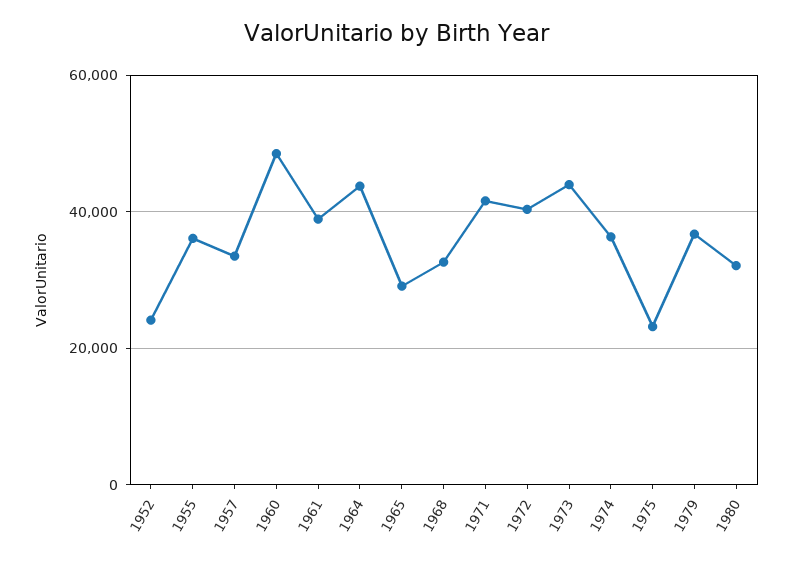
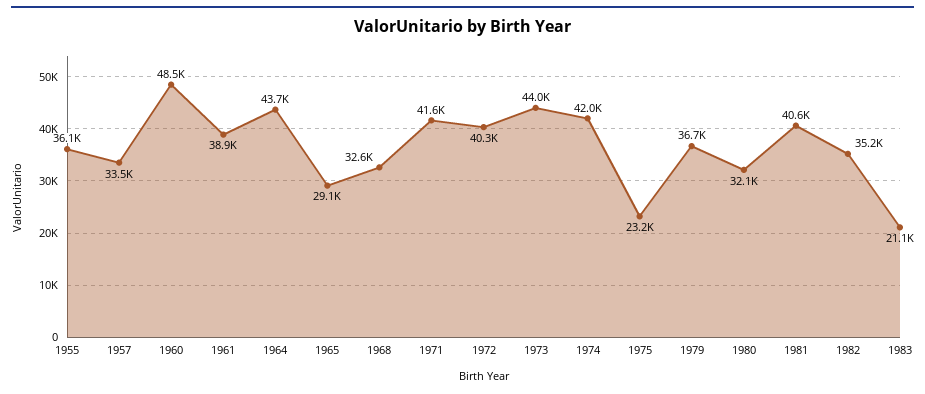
1952: 24000 -> none
1974: 36000 -> 42000
1981: none -> 40600
1982: none -> 35200
1983: none -> 21100

